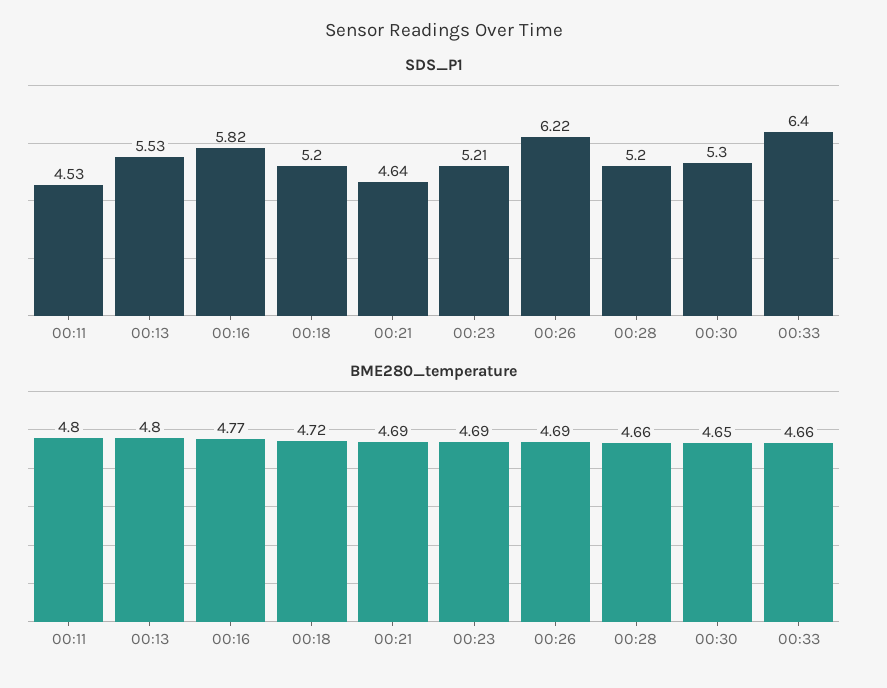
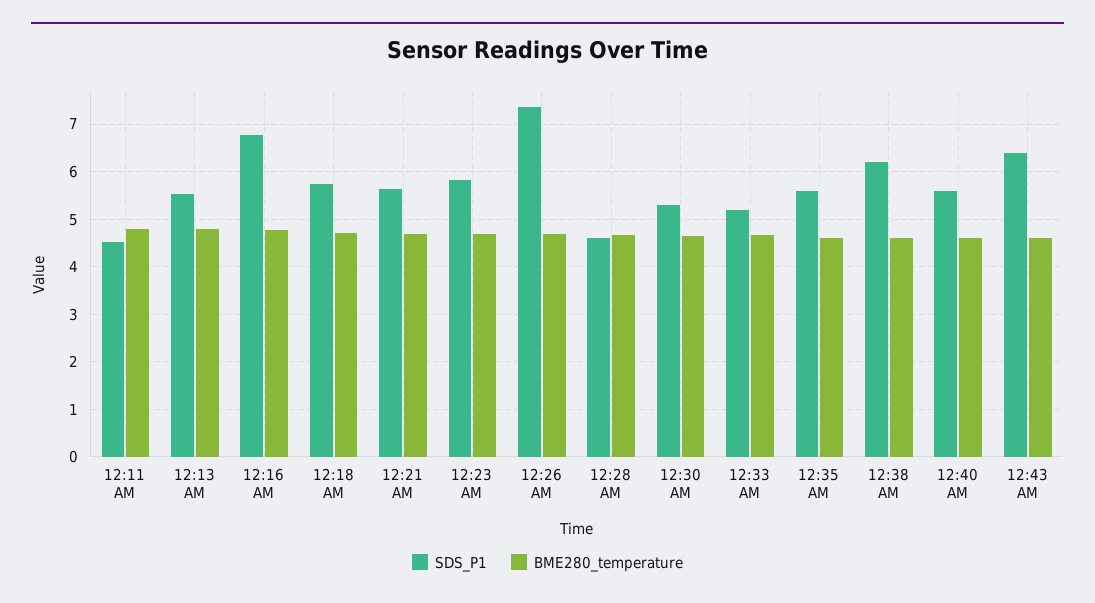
SDS_P1, 00:16: 5.82 -> 6.8
SDS_P1, 00:18: 5.2 -> 5.8
SDS_P1, 00:21: 4.64 -> 5.6
SDS_P1, 00:23: 5.21 -> 5.8
SDS_P1, 00:26: 6.22 -> 7.4
SDS_P1, 00:28: 5.2 -> 4.6
SDS_P1, 00:33: 6.4 -> 5.2
SDS_P1, 12:35 AM: none -> 5.6
BME280_temperature, 12:35 AM: none -> 4.6
SDS_P1, 12:38 AM: none -> 6.2
BME280_temperature, 12:38 AM: none -> 4.6
SDS_P1, 12:40 AM: none -> 5.6
BME280_temperature, 12:40 AM: none -> 4.6
SDS_P1, 12:43 AM: none -> 6.4
BME280_temperature, 12:43 AM: none -> 4.6

